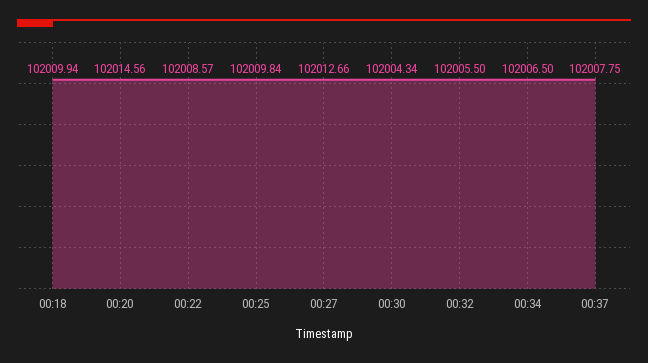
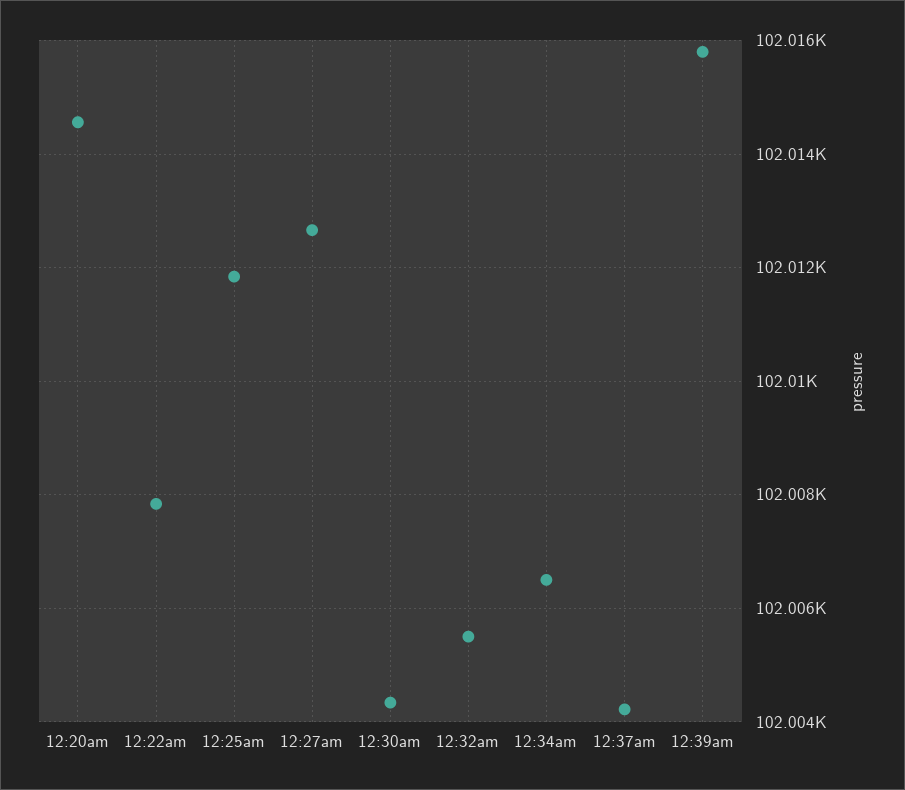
00:18: 102009.94 -> none
00:22: 102008.57 -> 102007.8
00:25: 102009.84 -> 102011.8
00:37: 102007.75 -> 102004.2
12:39am: none -> 102015.8

